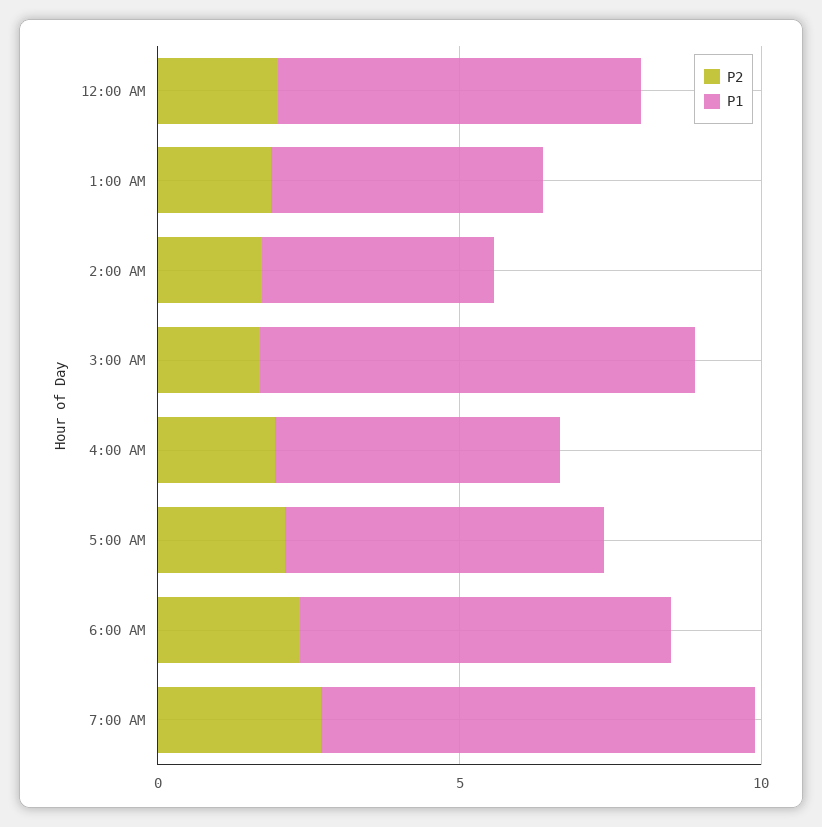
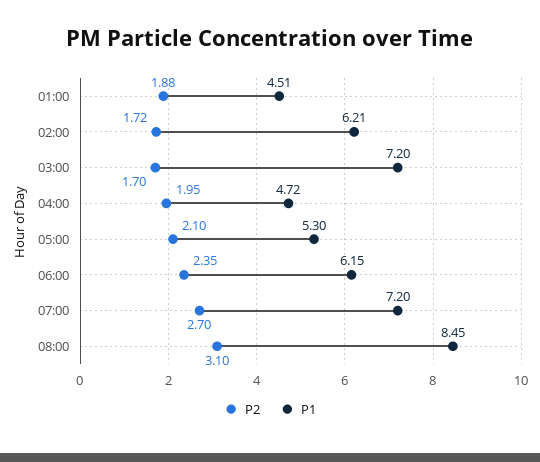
P2, 12:00 AM: 2 -> none
P1, 12:00 AM: 6 -> none
P1, 2:00 AM: 4 -> 6.21
P2, 08:00: none -> 3.1
P1, 08:00: none -> 8.45

